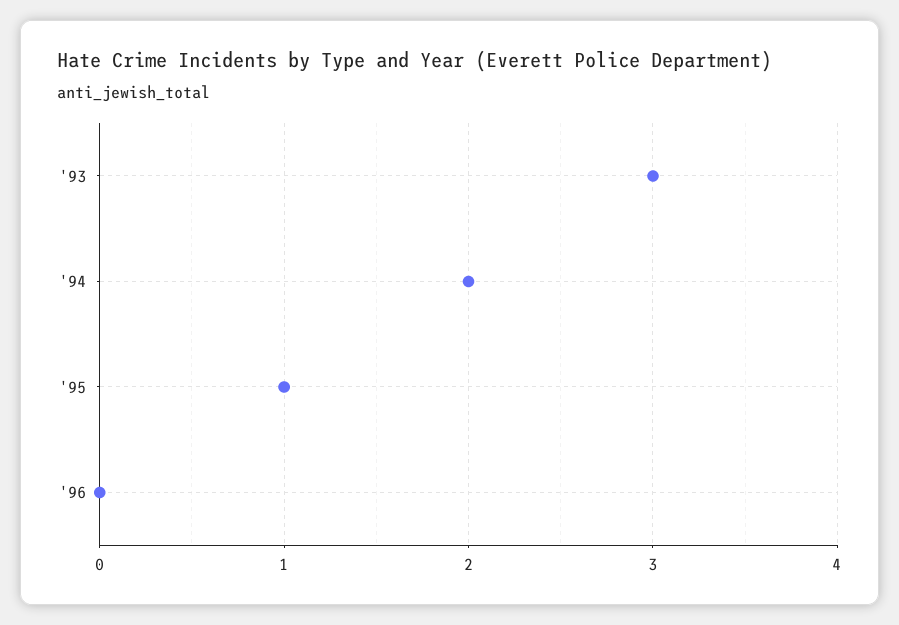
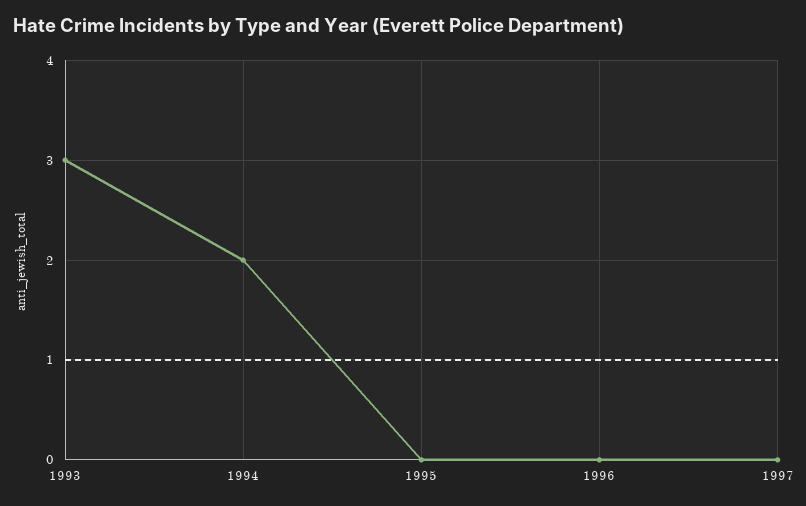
'95: 1 -> 0
1997: none -> 0

